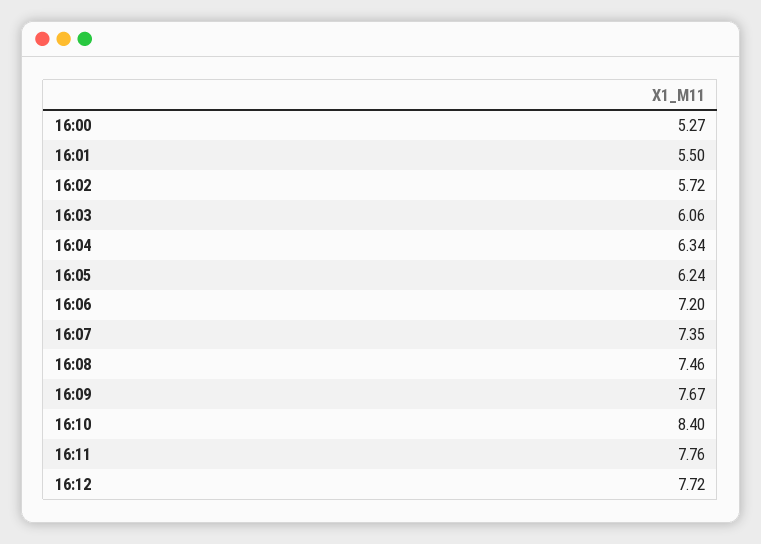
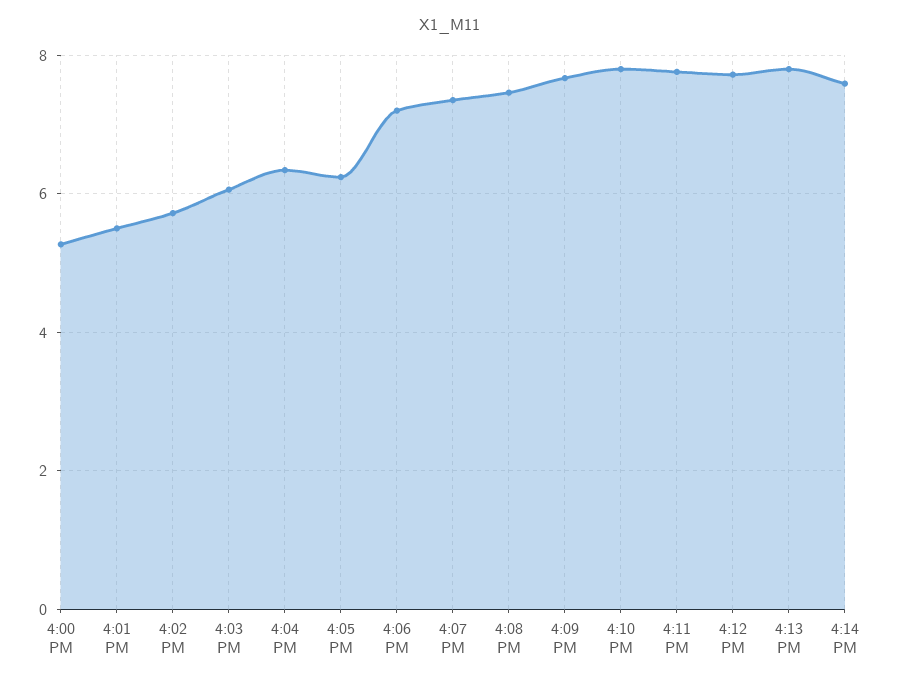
16:10: 8.4 -> 7.8
4:13 PM: none -> 7.8
4:14 PM: none -> 7.6

